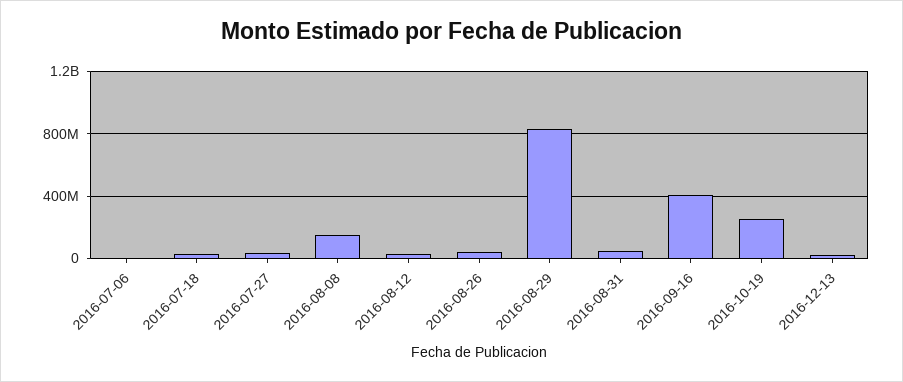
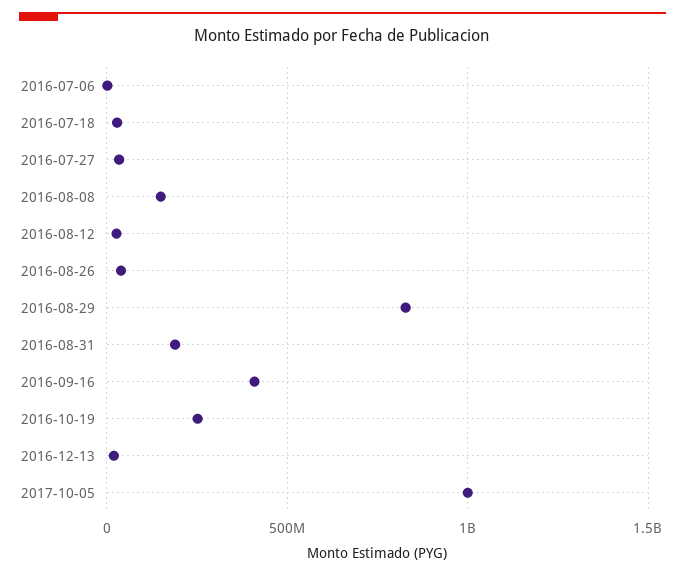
2016-08-31: 50000000 -> 200000000
2017-10-05: none -> 1000000000

